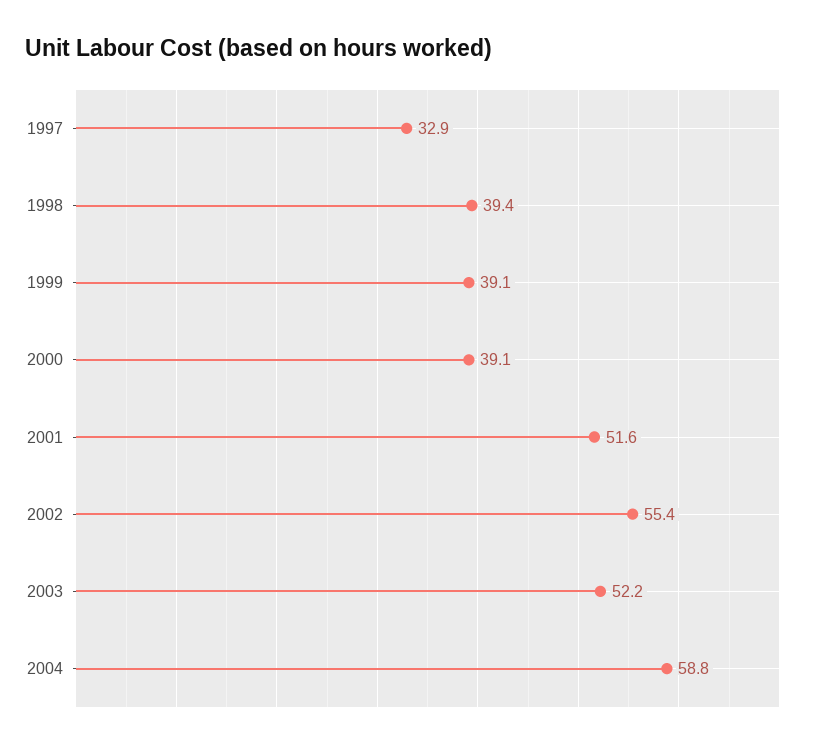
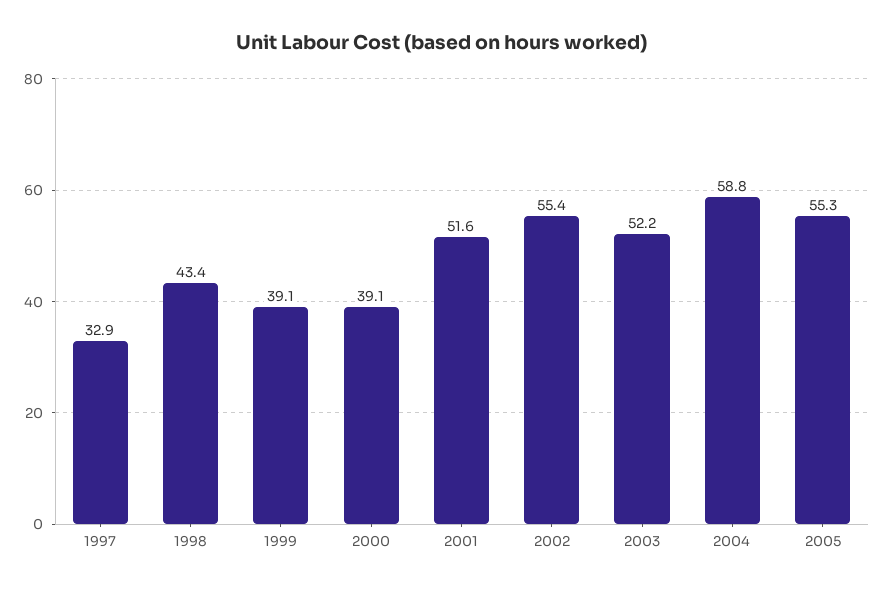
1998: 39.4 -> 43.4
2005: none -> 55.3

